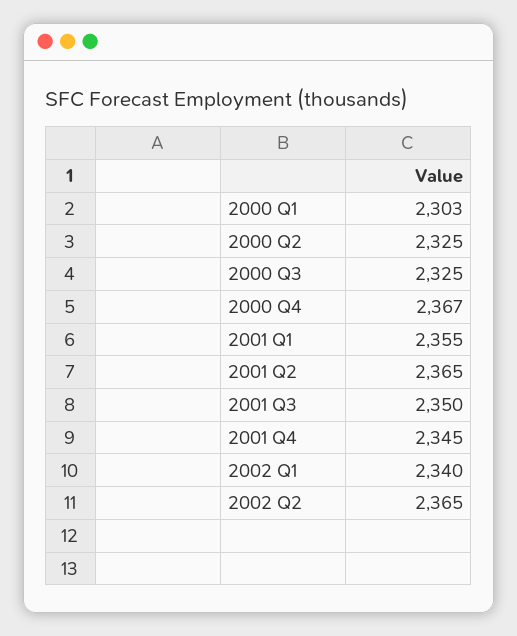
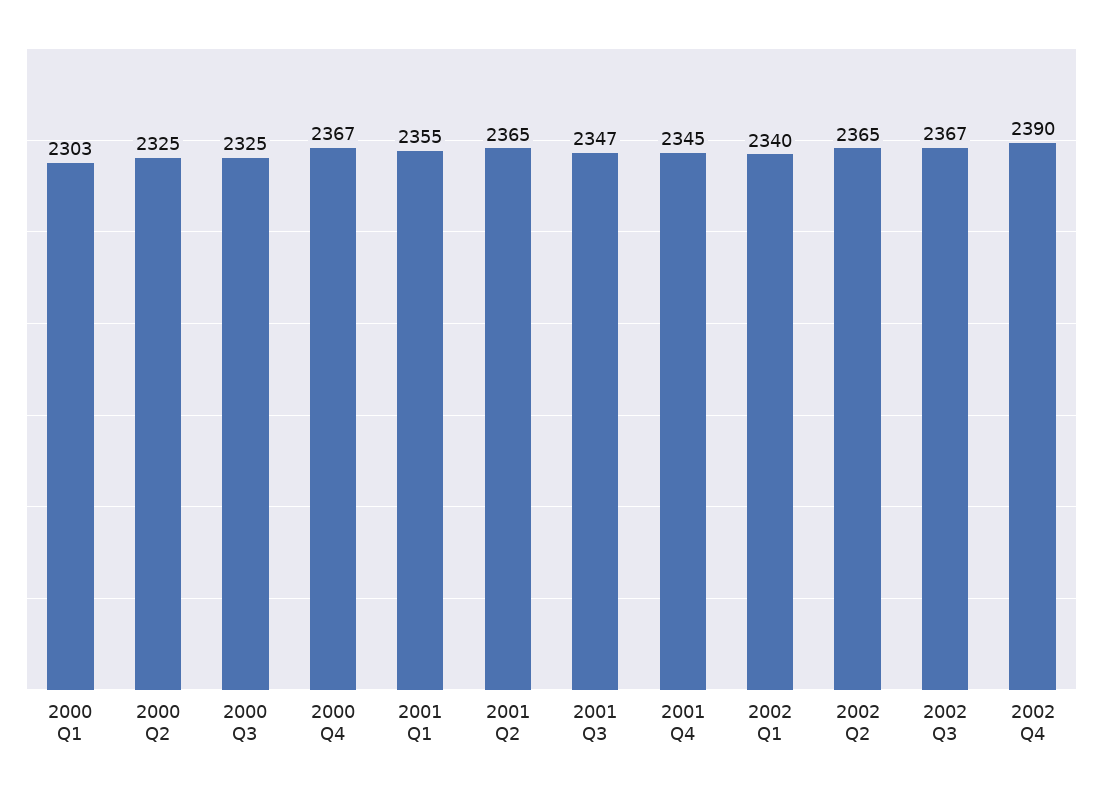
2001 Q3: 2350 -> 2347
2002 Q3: none -> 2367
2002 Q4: none -> 2390

